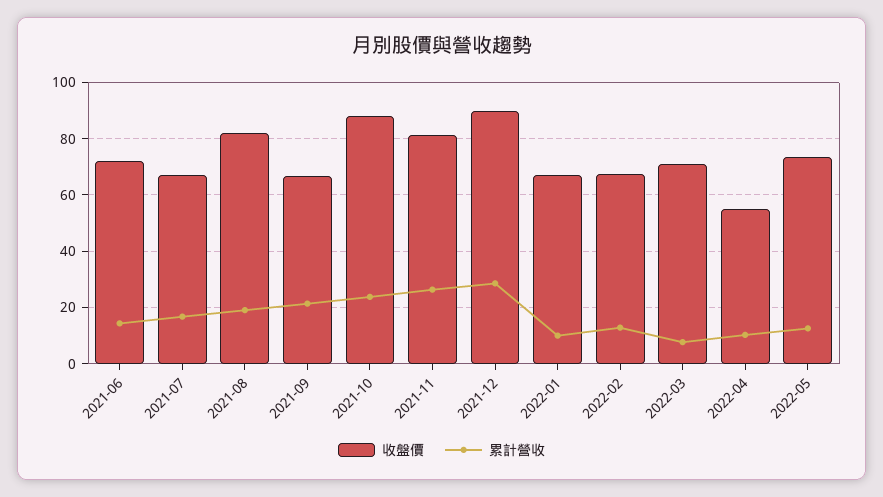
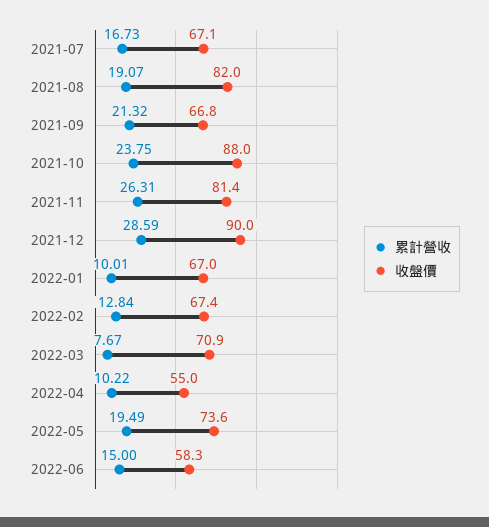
收盤價, 2021-06: 72.5 -> none
累計營收, 2021-06: 15 -> none
累計營收, 2022-05: 12.5 -> 19.49
累計營收, 2022-06: none -> 15
收盤價, 2022-06: none -> 58.3

